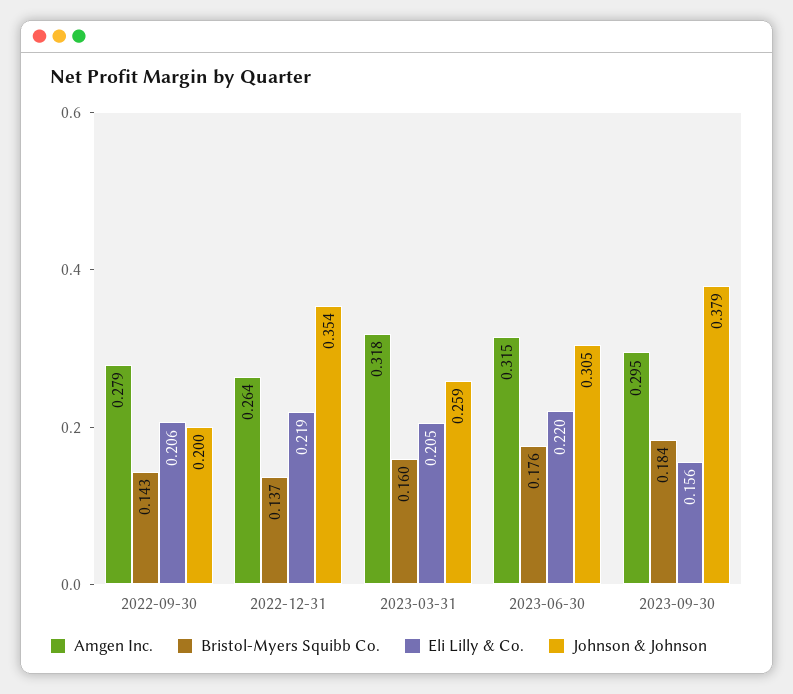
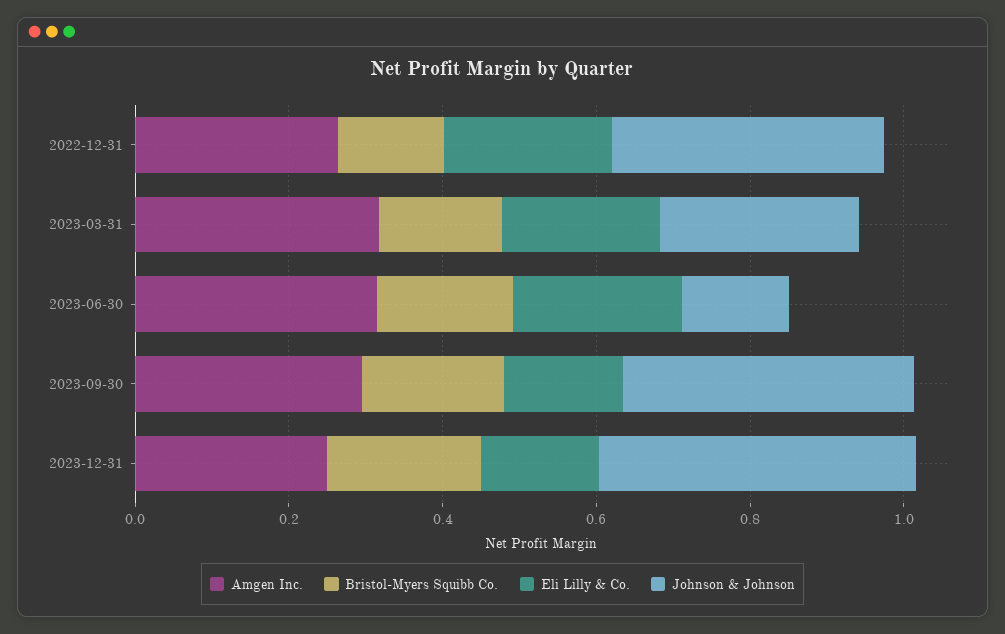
Amgen Inc., 2022-09-30: 0.279 -> none
Bristol-Myers Squibb Co., 2022-09-30: 0.143 -> none
Eli Lilly & Co., 2022-09-30: 0.206 -> none
Johnson & Johnson, 2022-09-30: 0.2 -> none
Johnson & Johnson, 2023-06-30: 0.305 -> 0.15
Amgen Inc., 2023-12-31: none -> 0.25
Bristol-Myers Squibb Co., 2023-12-31: none -> 0.2
Eli Lilly & Co., 2023-12-31: none -> 0.15
Johnson & Johnson, 2023-12-31: none -> 0.4

